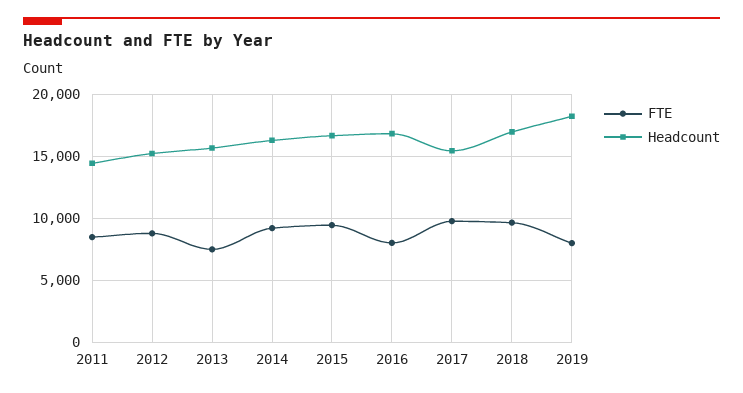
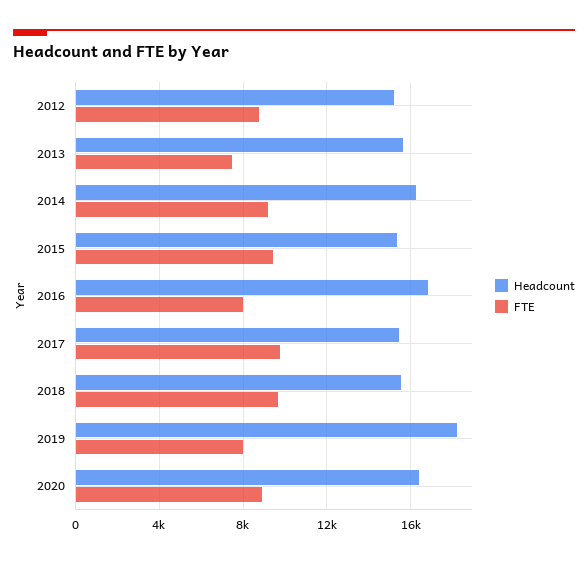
FTE, 2011: 8500 -> none
Headcount, 2011: 14500 -> none
Headcount, 2015: 16500 -> 15500
Headcount, 2018: 17000 -> 15500
Headcount, 2020: none -> 16500
FTE, 2020: none -> 9000

